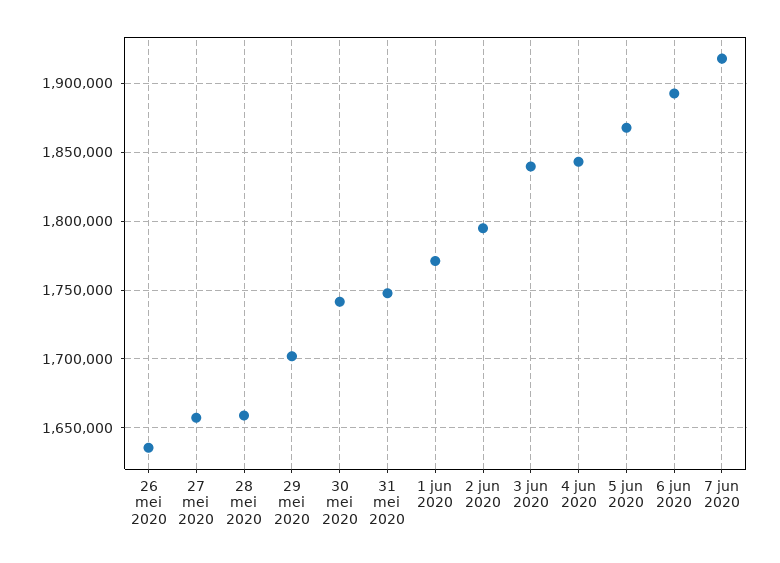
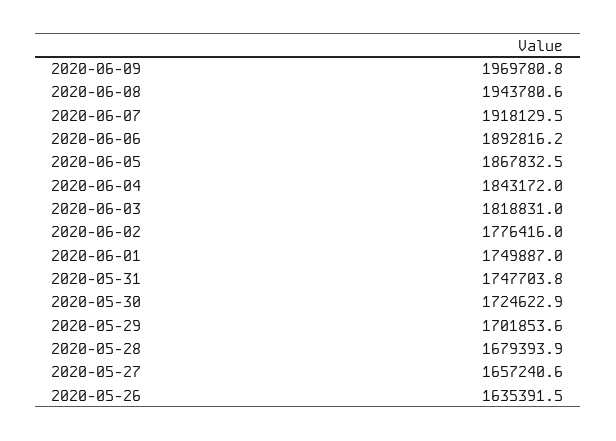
28 mei 2020: 1660000 -> 1679393.9
30 mei 2020: 1740000 -> 1724622.9
1 jun 2020: 1770000 -> 1749887
2 jun 2020: 1795000 -> 1776416
3 jun 2020: 1840000 -> 1818831
2020-06-09: none -> 1969780.8
2020-06-08: none -> 1943780.6

